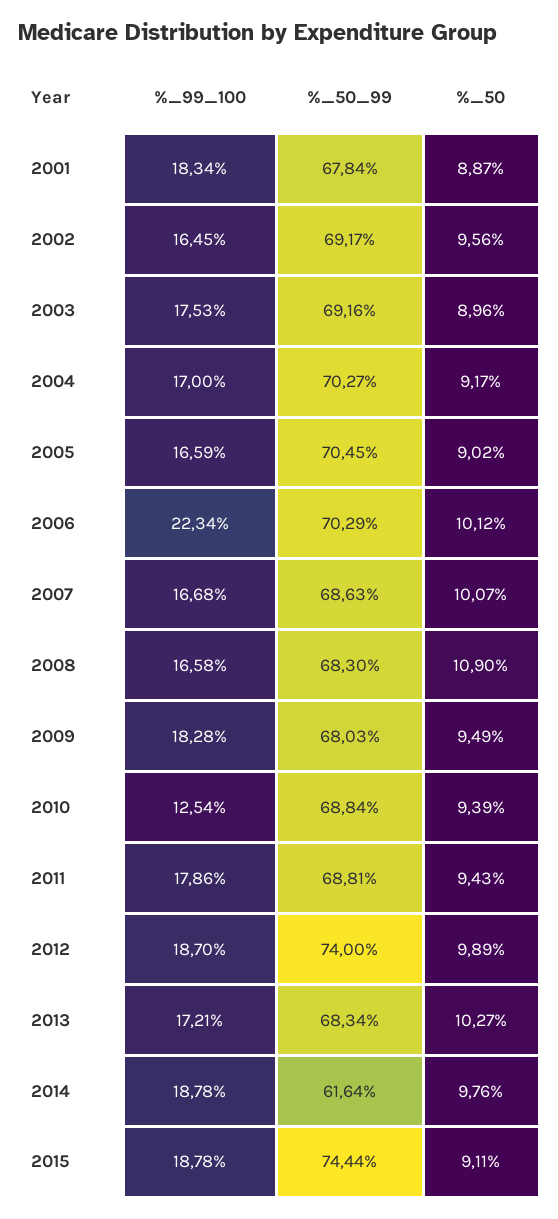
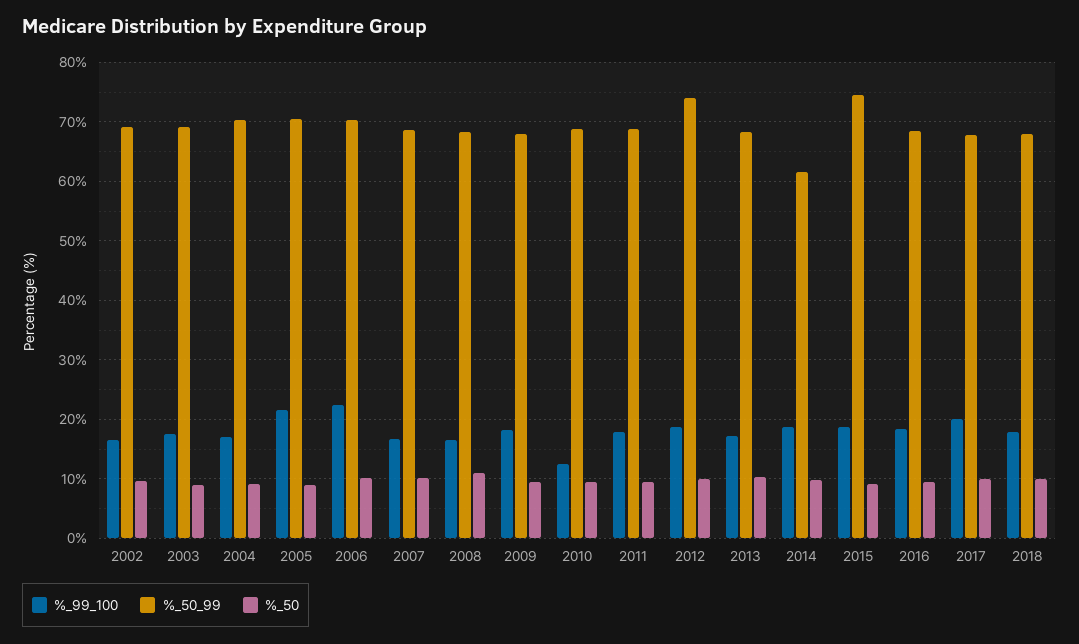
%_99_100, 2001: 18.34 -> none
%_50_99, 2001: 67.84 -> none
%_50, 2001: 8.87 -> none
%_99_100, 2005: 16.59 -> 22
%_99_100, 2016: none -> 18
%_50_99, 2016: none -> 68
%_50, 2016: none -> 10
%_99_100, 2017: none -> 20
%_50_99, 2017: none -> 68
%_50, 2017: none -> 10
%_99_100, 2018: none -> 18
%_50_99, 2018: none -> 68
%_50, 2018: none -> 10

